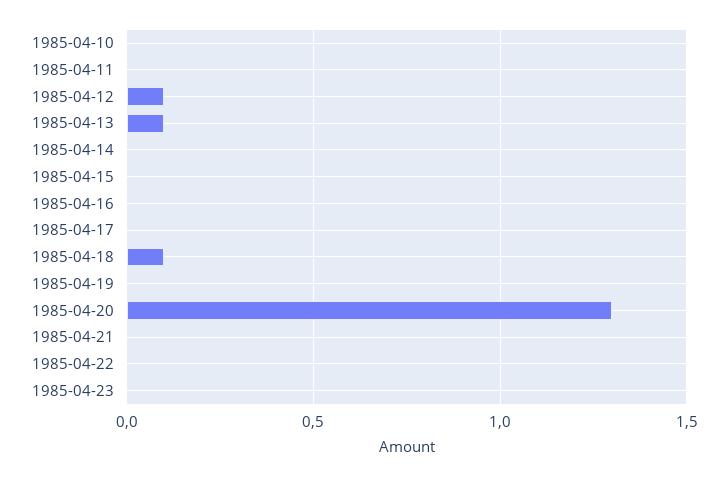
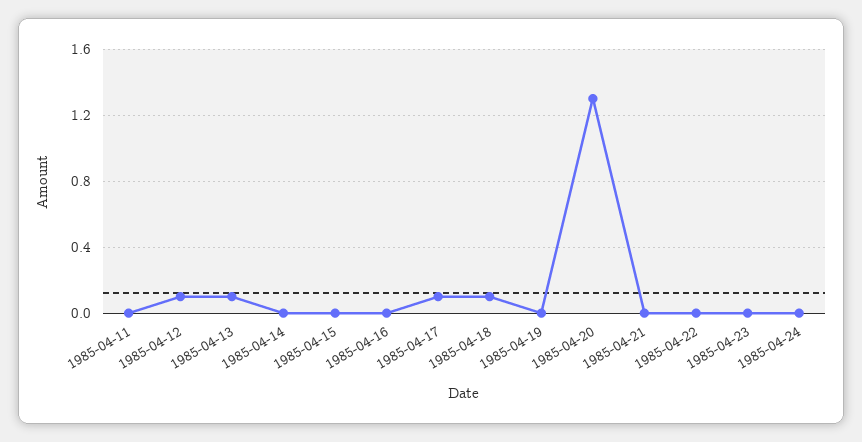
1985-04-10: 0 -> none
1985-04-17: 0 -> 0.1
1985-04-24: none -> 0

